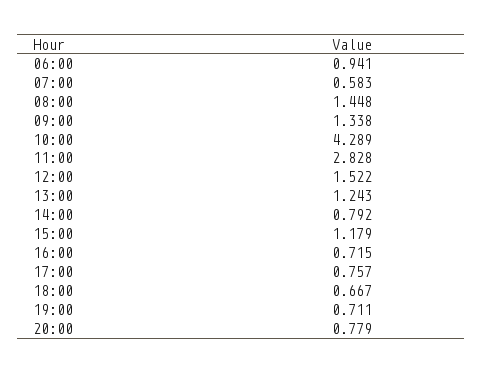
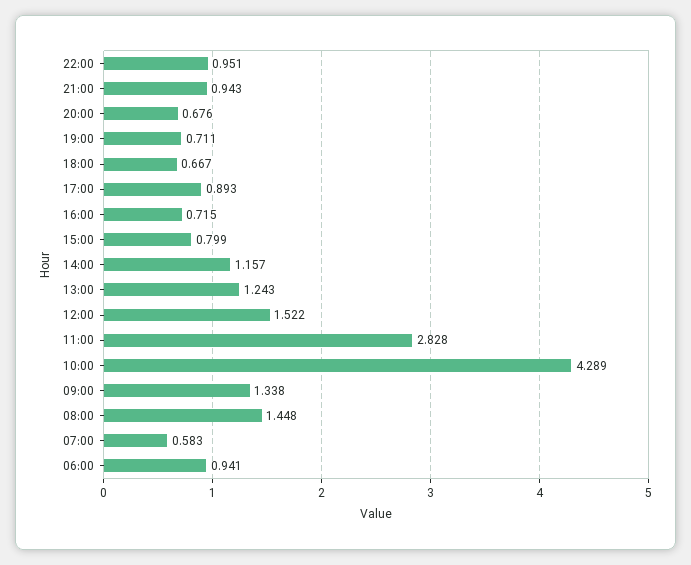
14:00: 0.792 -> 1.157
15:00: 1.179 -> 0.799
17:00: 0.757 -> 0.893
20:00: 0.779 -> 0.676
22:00: none -> 0.951
21:00: none -> 0.943

